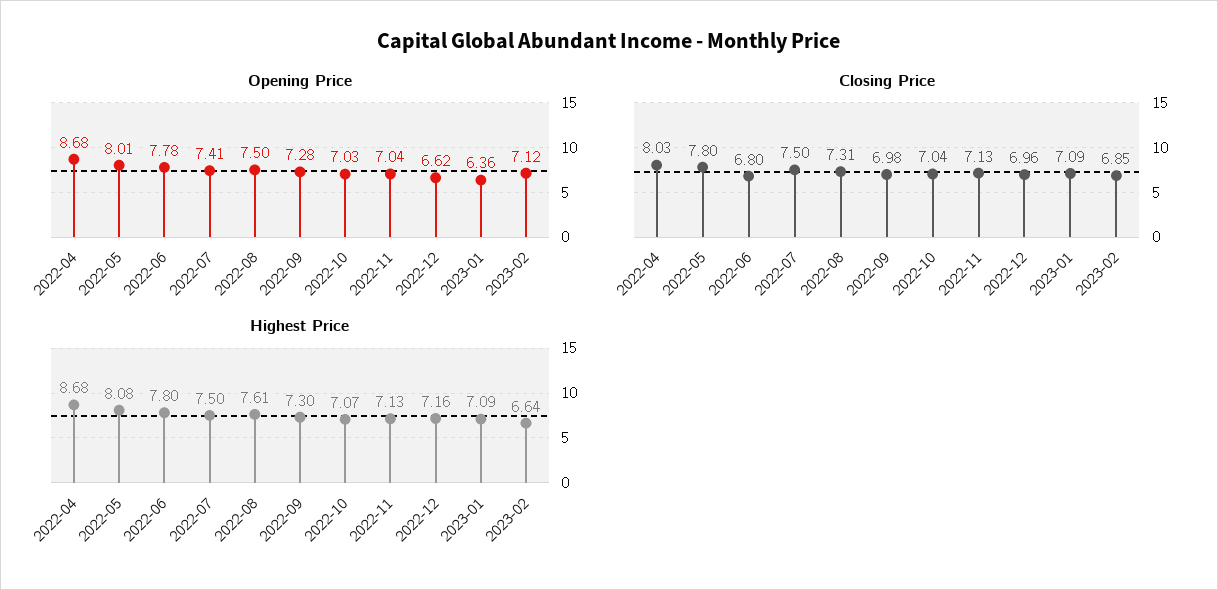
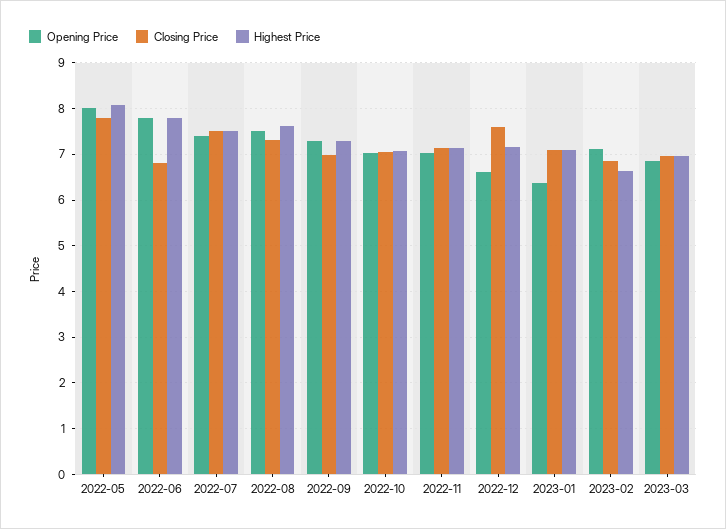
Opening Price, 2022-04: 8.68 -> none
Closing Price, 2022-04: 8.03 -> none
Closing Price, 2022-12: 6.96 -> 7.6
Highest Price, 2022-04: 8.68 -> none
Opening Price, 2023-03: none -> 6.8
Closing Price, 2023-03: none -> 7
Highest Price, 2023-03: none -> 7

